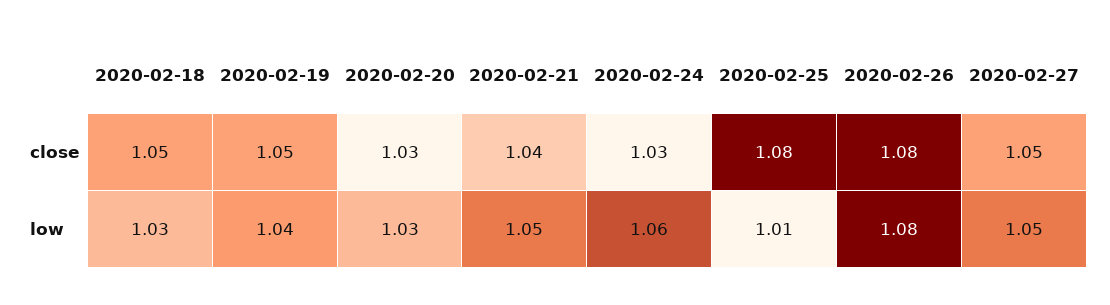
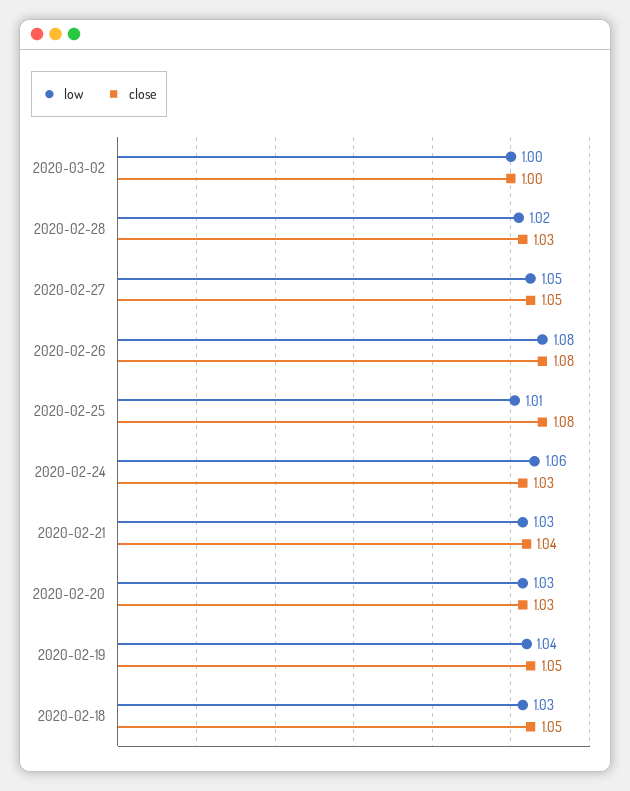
low, 2020-02-21: 1.05 -> 1.03
low, 2020-03-02: none -> 1
close, 2020-03-02: none -> 1
low, 2020-02-28: none -> 1.02
close, 2020-02-28: none -> 1.03

